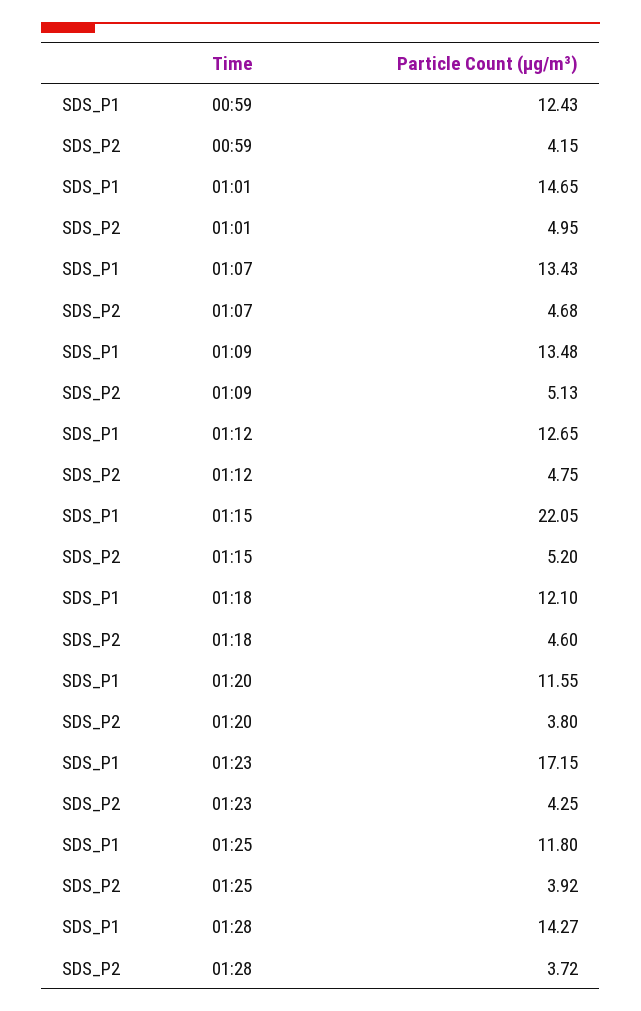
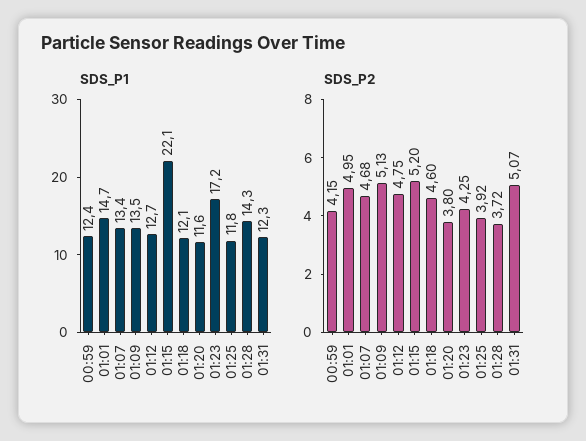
SDS_P1, 01:31: none -> 12.3
SDS_P2, 01:31: none -> 5.07

